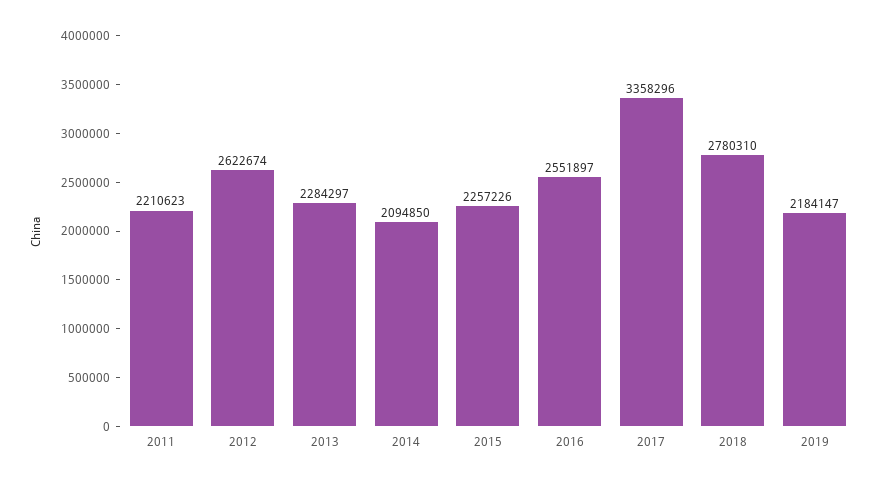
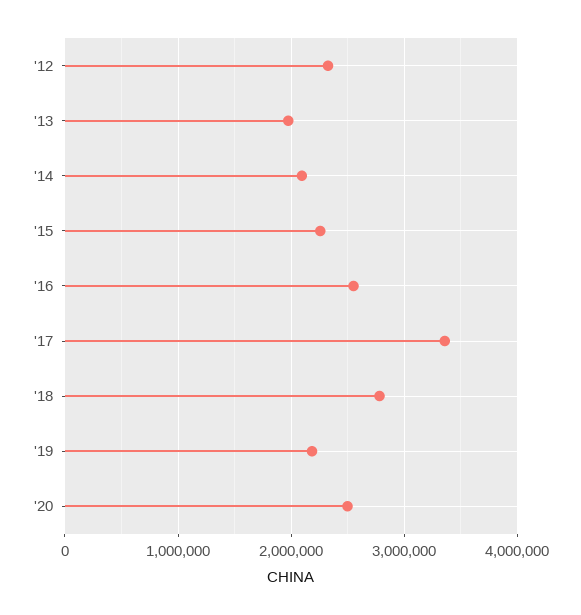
2011: 2210623 -> none
2012: 2622674 -> 2300000
2013: 2284297 -> 2000000
'20: none -> 2500000

